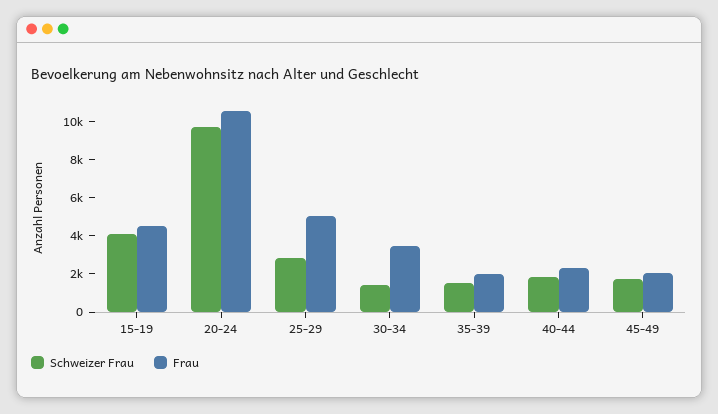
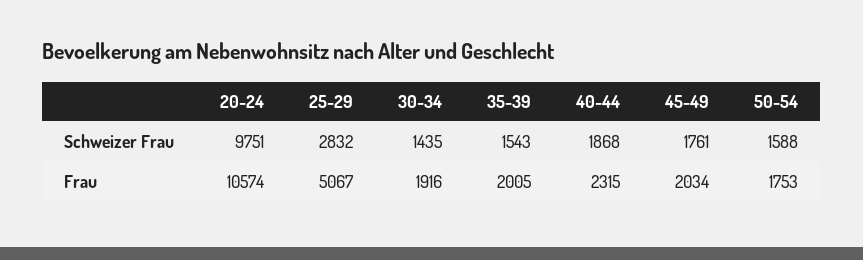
Schweizer Frau, 15-19: 4000 -> none
Frau, 15-19: 4500 -> none
Frau, 30-34: 3500 -> 1916
Schweizer Frau, 50-54: none -> 1588
Frau, 50-54: none -> 1753

